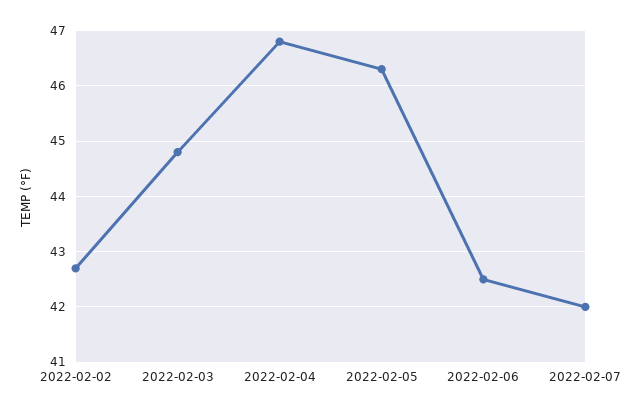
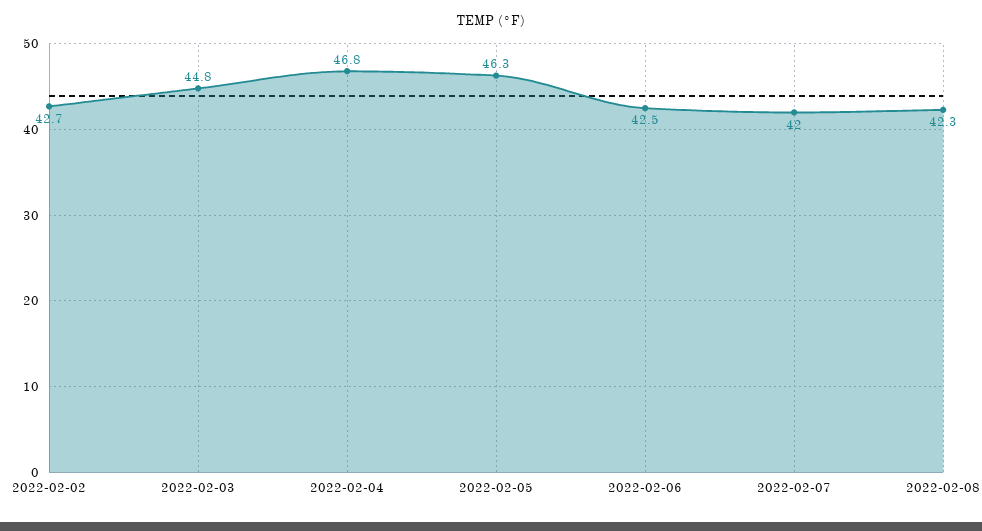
2022-02-08: none -> 42.3

